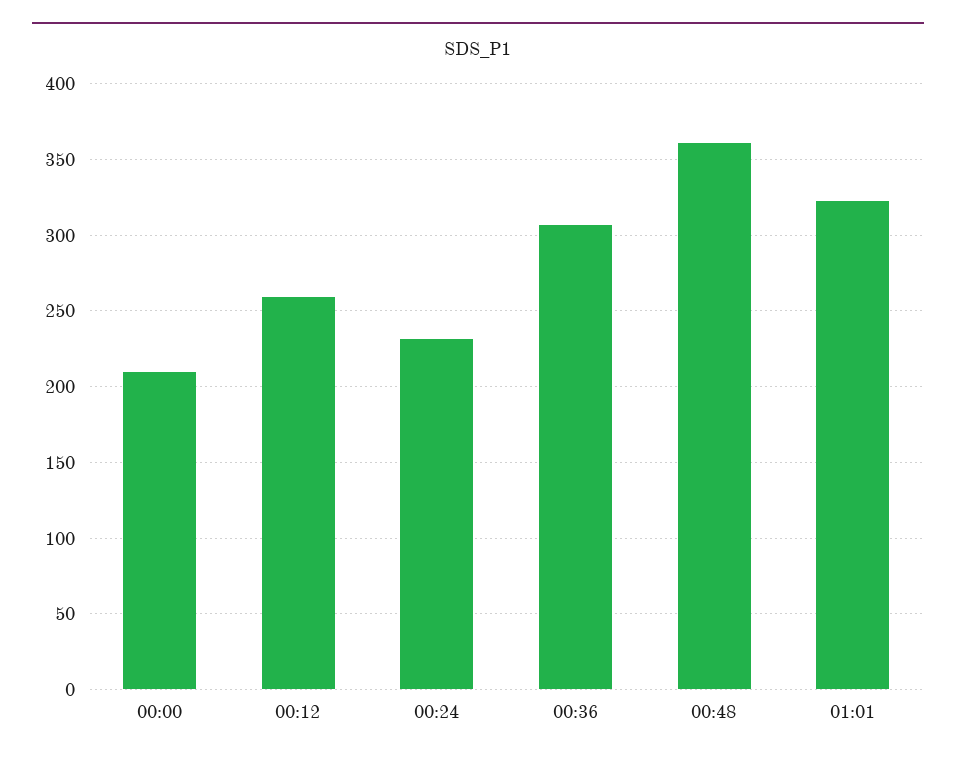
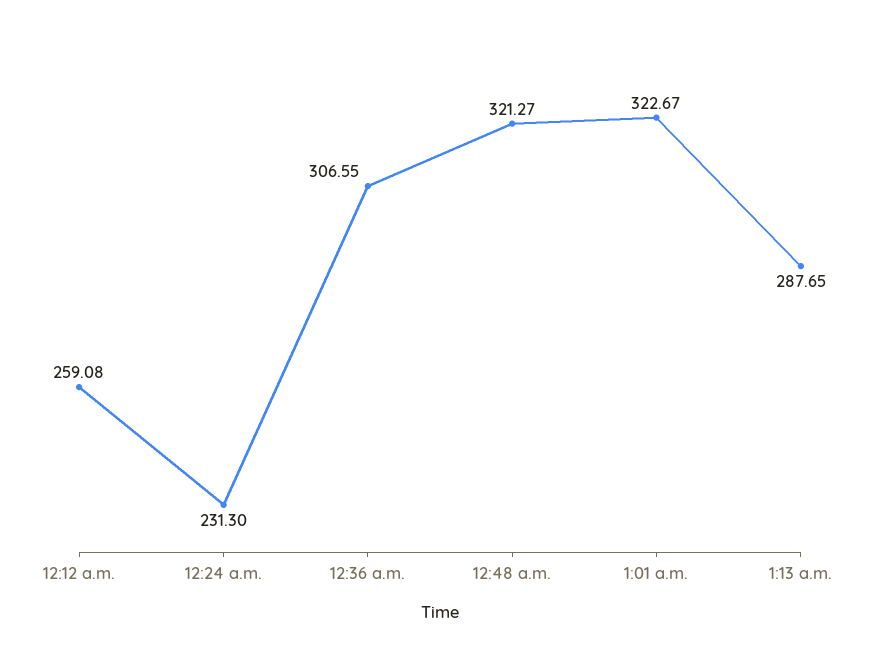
00:00: 210 -> none
00:48: 360 -> 321.27
1:13 a.m.: none -> 287.65

